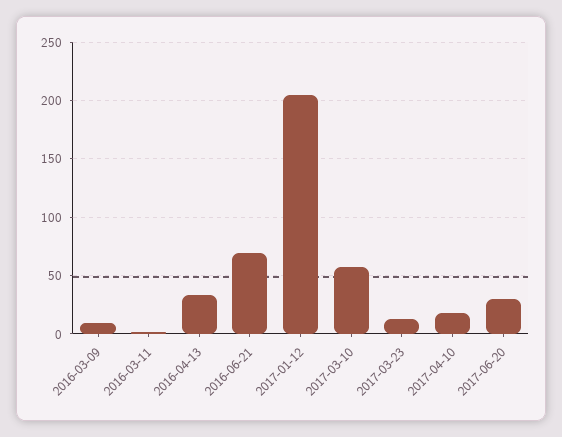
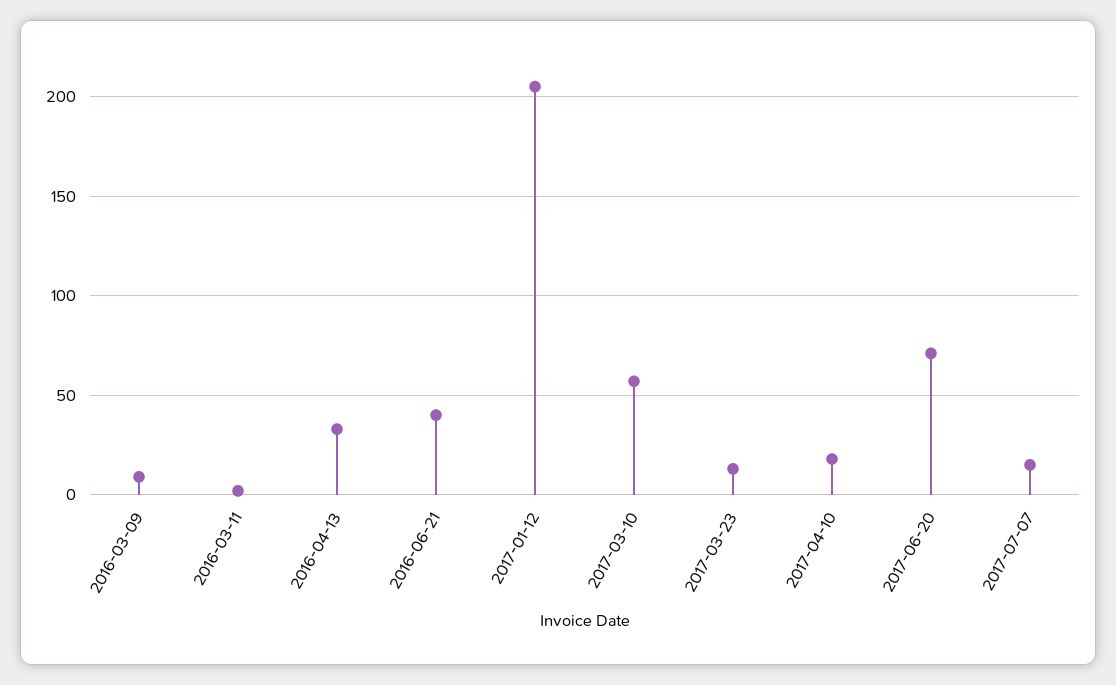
2016-06-21: 70 -> 40
2017-06-20: 30 -> 70
2017-07-07: none -> 15

